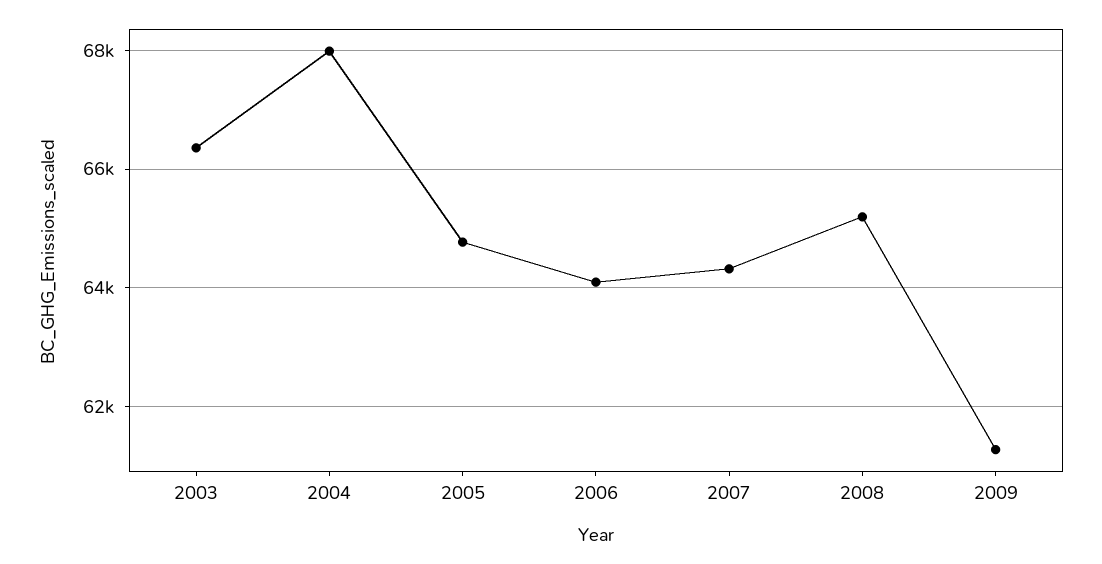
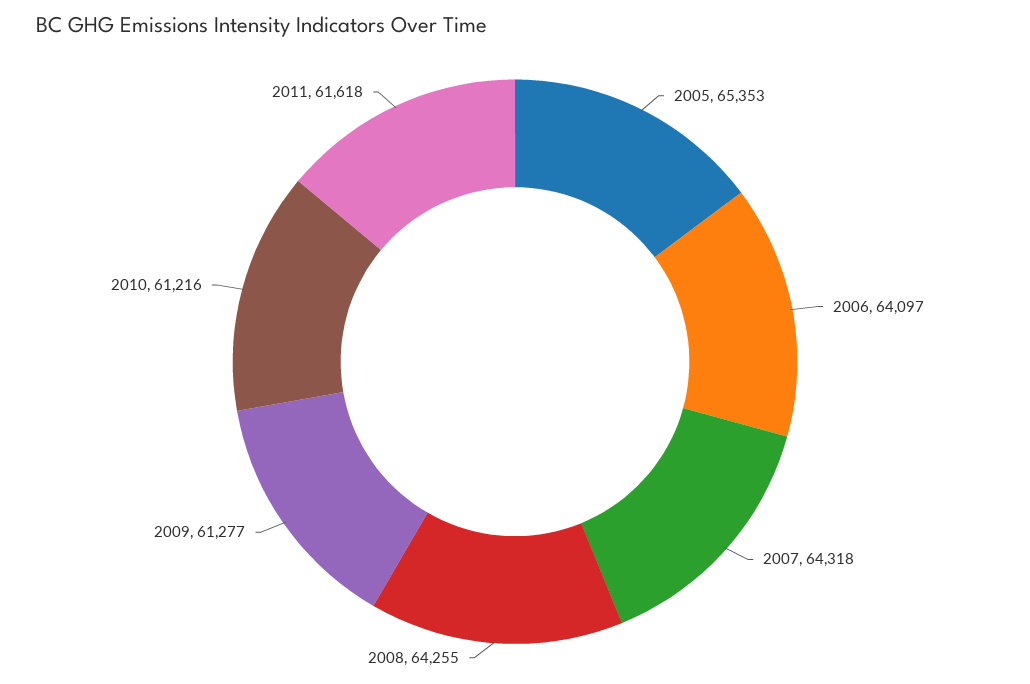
2003: 66400 -> none
2004: 68000 -> none
2005: 64800 -> 65353
2008: 65200 -> 64255
2010: none -> 61216
2011: none -> 61618

